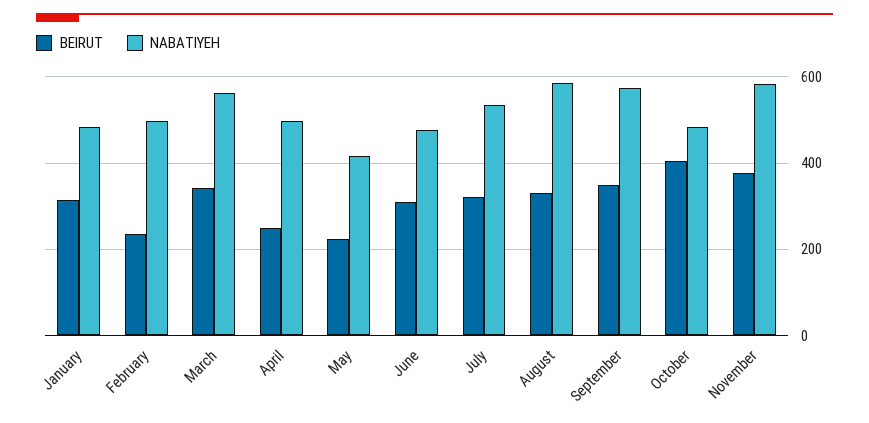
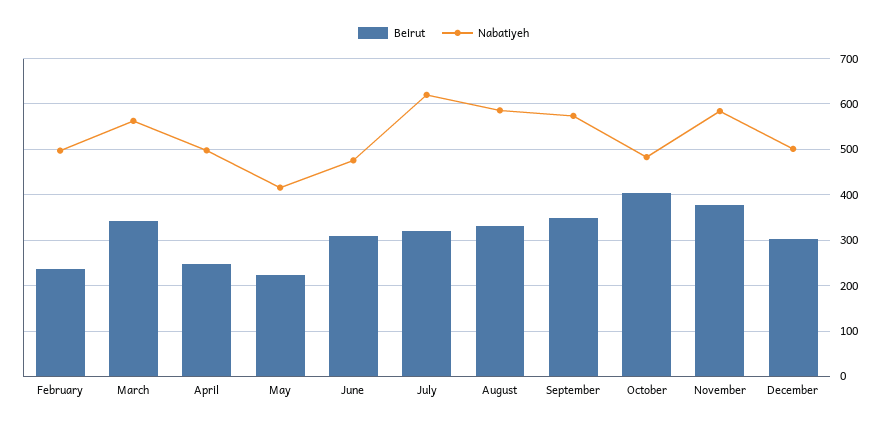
BEIRUT, January: 320 -> none
NABATIYEH, January: 480 -> none
NABATIYEH, July: 540 -> 620
BEIRUT, December: none -> 300
NABATIYEH, December: none -> 500

